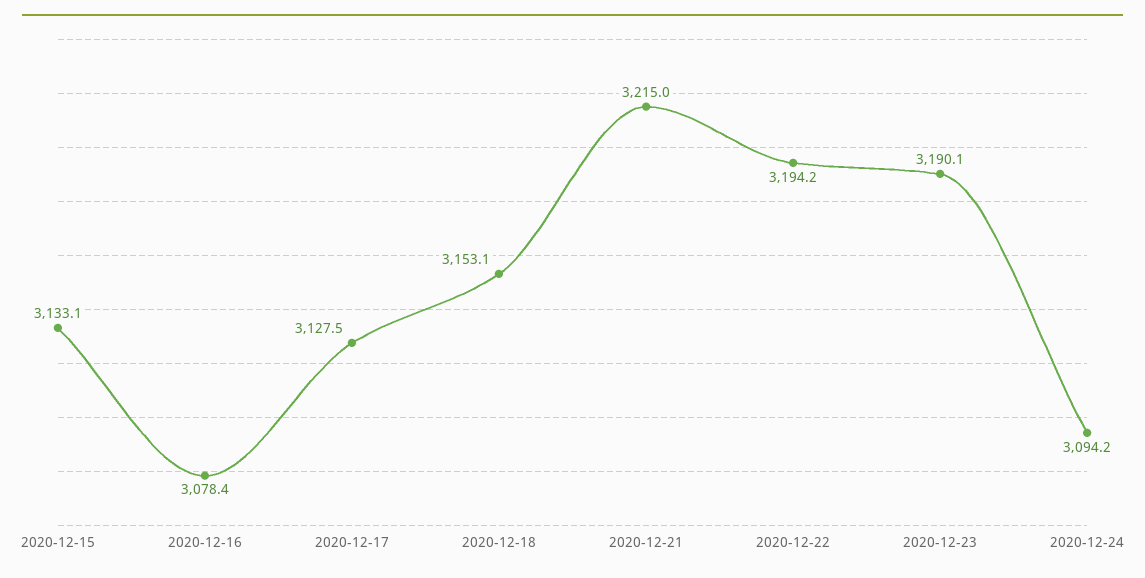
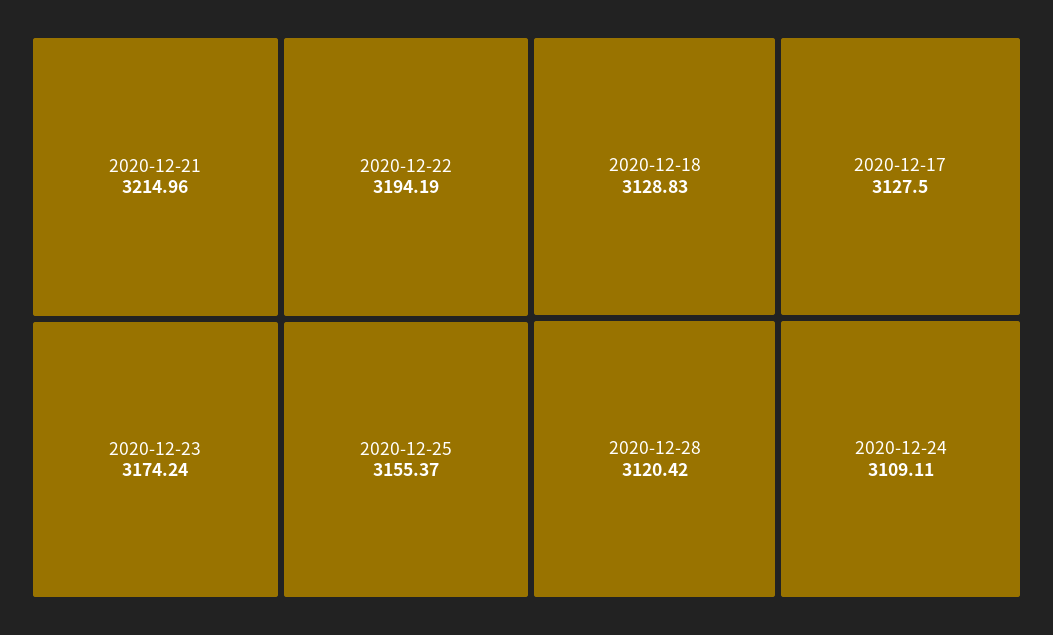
2020-12-15: 3133.1 -> none
2020-12-16: 3078.4 -> none
2020-12-18: 3153.1 -> 3128.83
2020-12-23: 3190.1 -> 3174.24
2020-12-24: 3094.2 -> 3109.11
2020-12-25: none -> 3155.37
2020-12-28: none -> 3120.42

